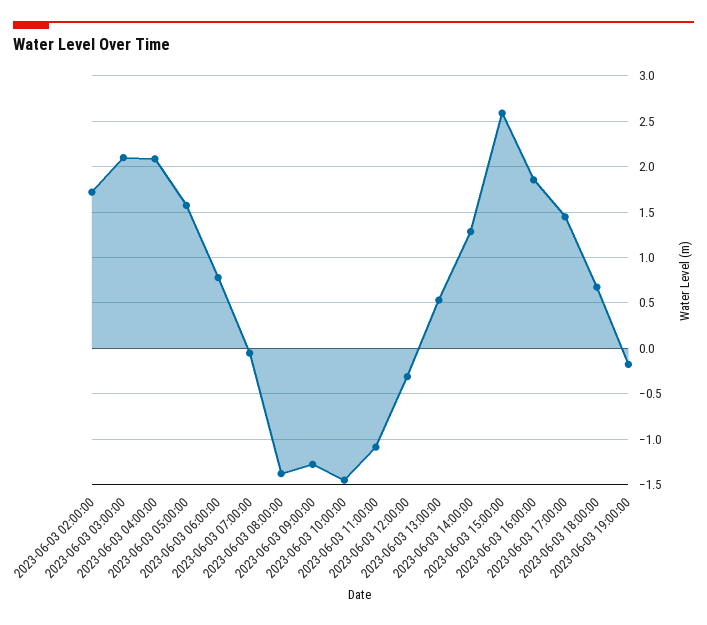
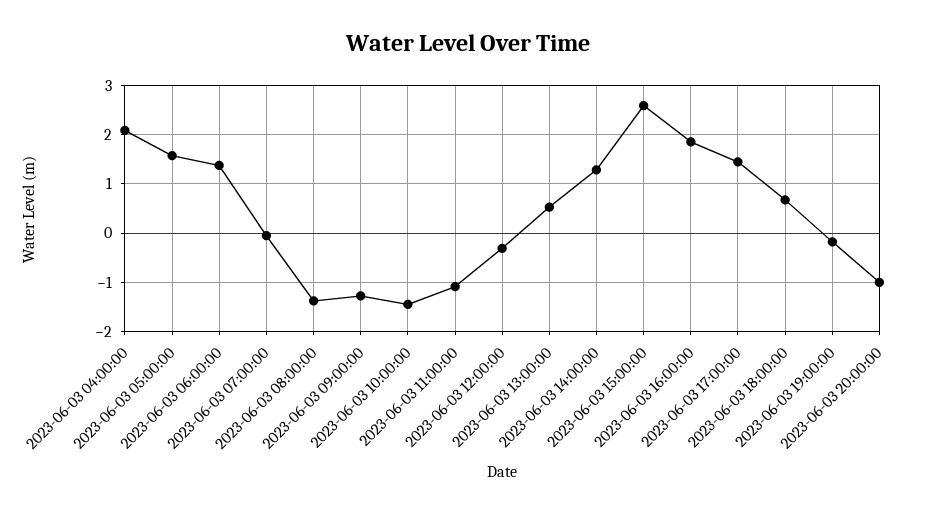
2023-06-03 02:00:00: 1.7 -> none
2023-06-03 03:00:00: 2.1 -> none
2023-06-03 06:00:00: 0.8 -> 1.4
2023-06-03 20:00:00: none -> -1

